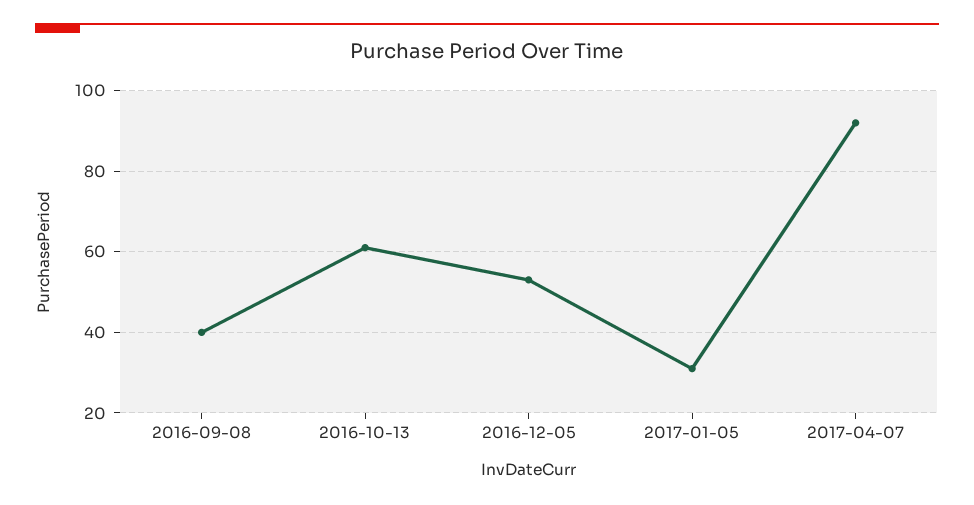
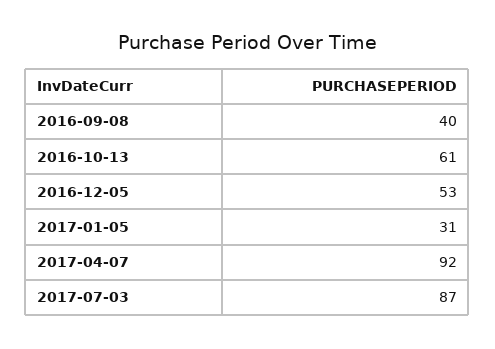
2017-07-03: none -> 87

